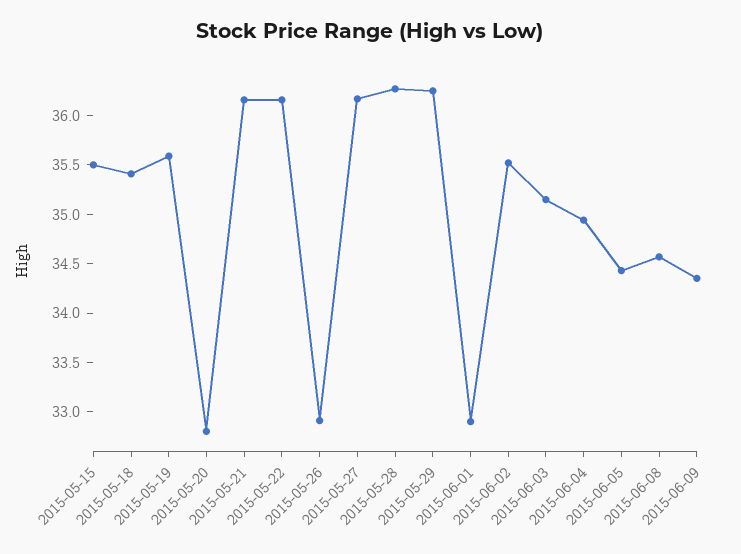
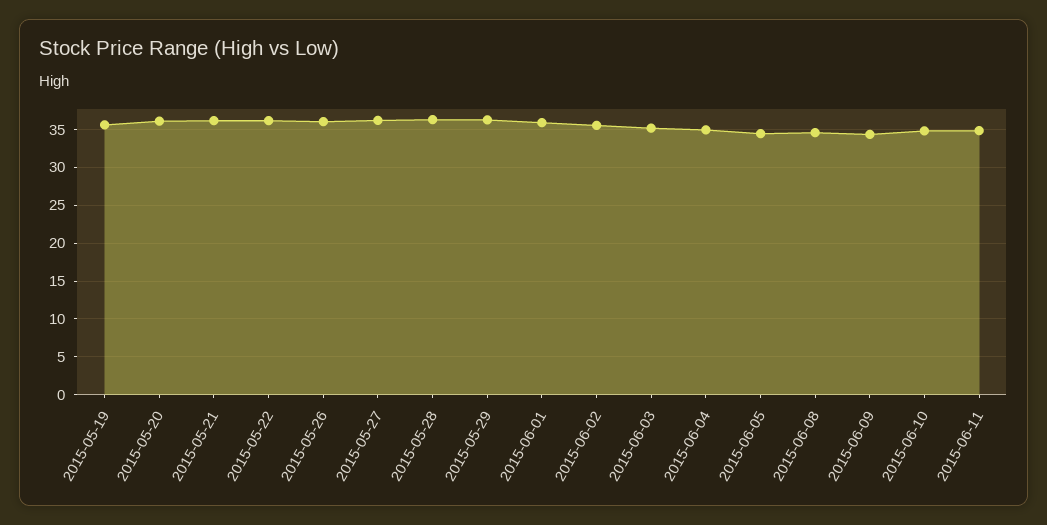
2015-05-15: 35.5 -> none
2015-05-18: 35.4 -> none
2015-05-20: 32.8 -> 36
2015-05-26: 32.9 -> 36
2015-06-01: 32.9 -> 36
2015-06-10: none -> 35
2015-06-11: none -> 35

